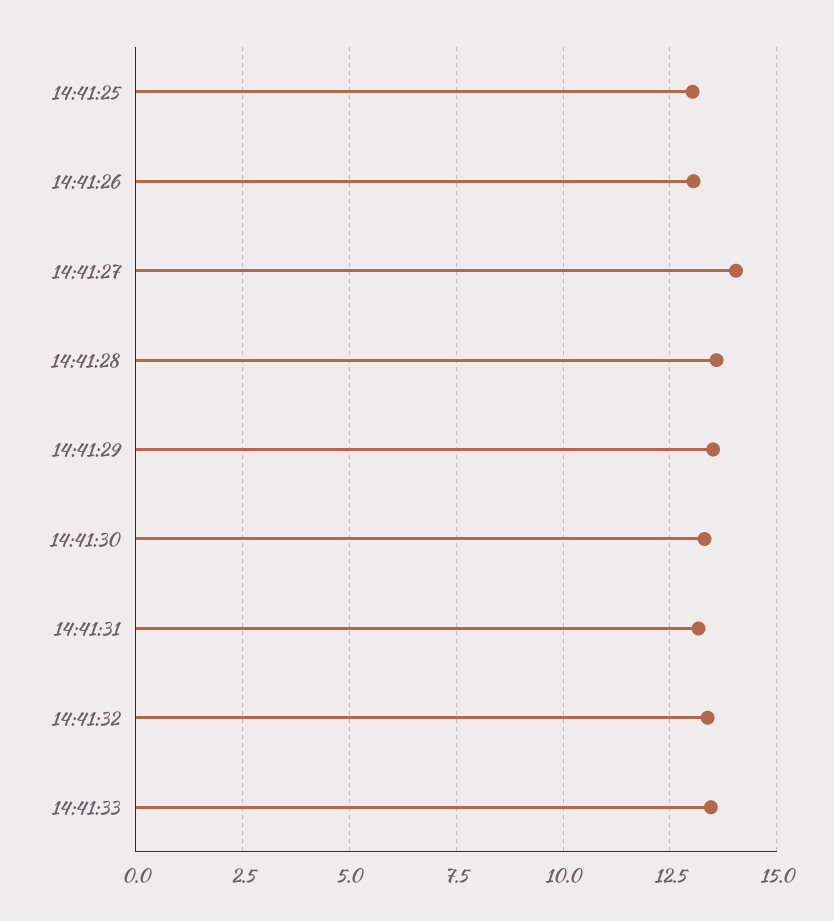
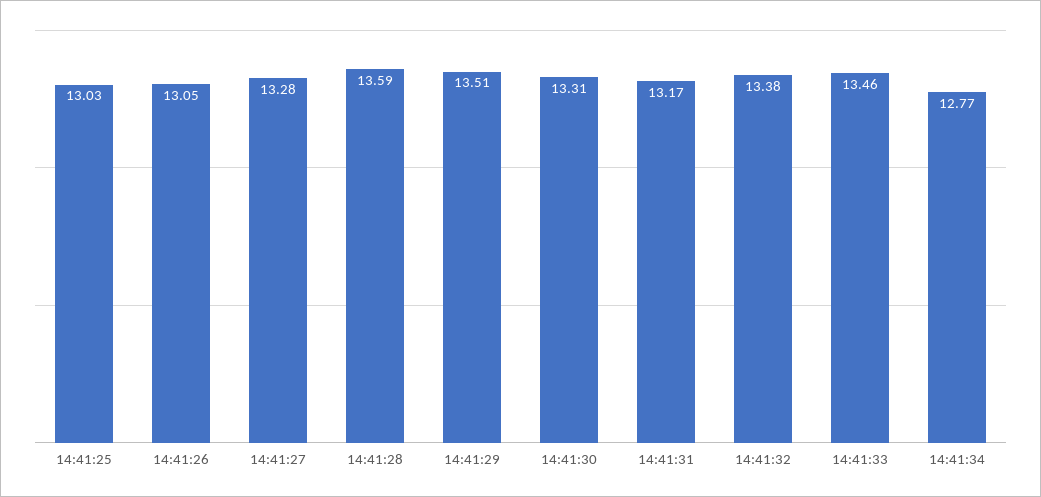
14:41:27: 14 -> 13.28
14:41:34: none -> 12.77

